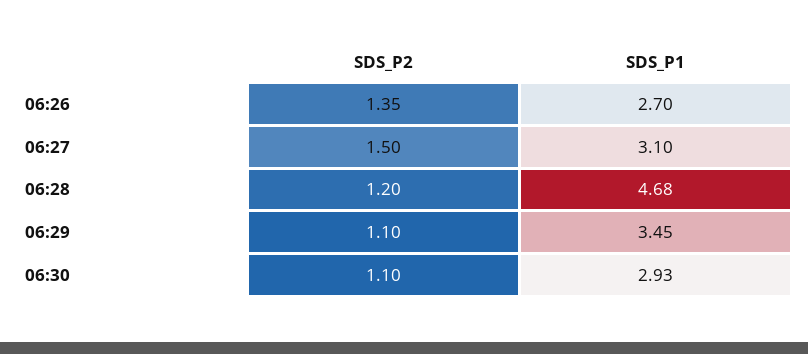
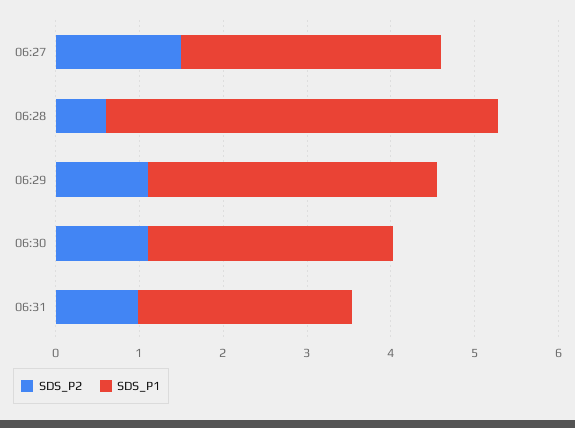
SDS_P2, 06:26: 1.35 -> none
SDS_P1, 06:26: 2.7 -> none
SDS_P2, 06:28: 1.2 -> 0.6
SDS_P2, 06:31: none -> 1
SDS_P1, 06:31: none -> 2.6

